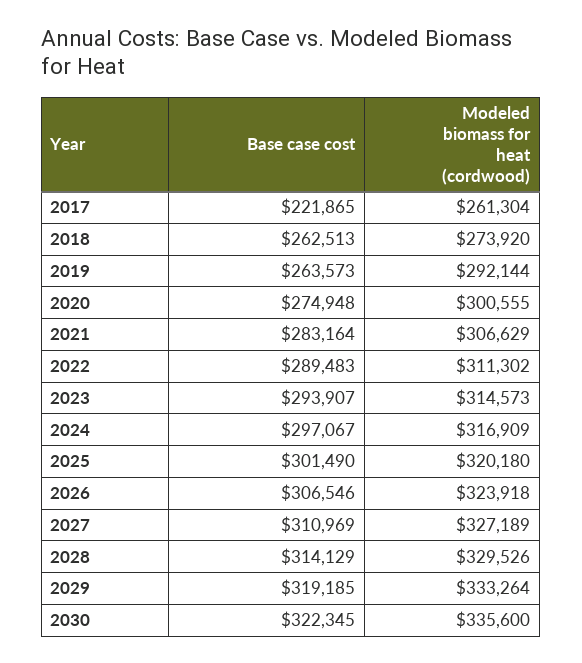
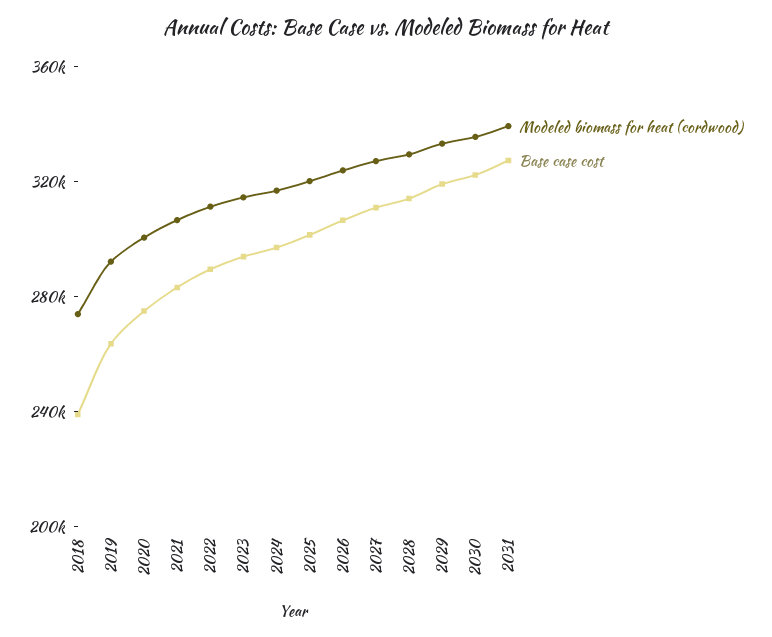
Base case cost, 2017: 221865 -> none
Modeled biomass for heat (cordwood), 2017: 261304 -> none
Base case cost, 2018: 262513 -> 240000
Modeled biomass for heat (cordwood), 2031: none -> 340000
Base case cost, 2031: none -> 330000

